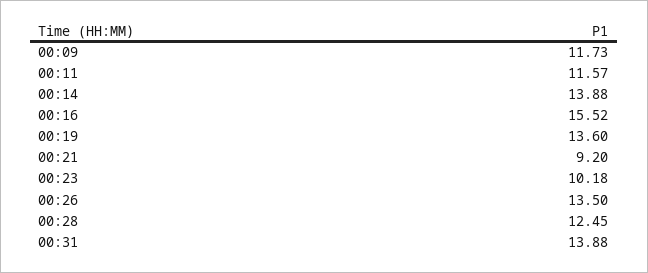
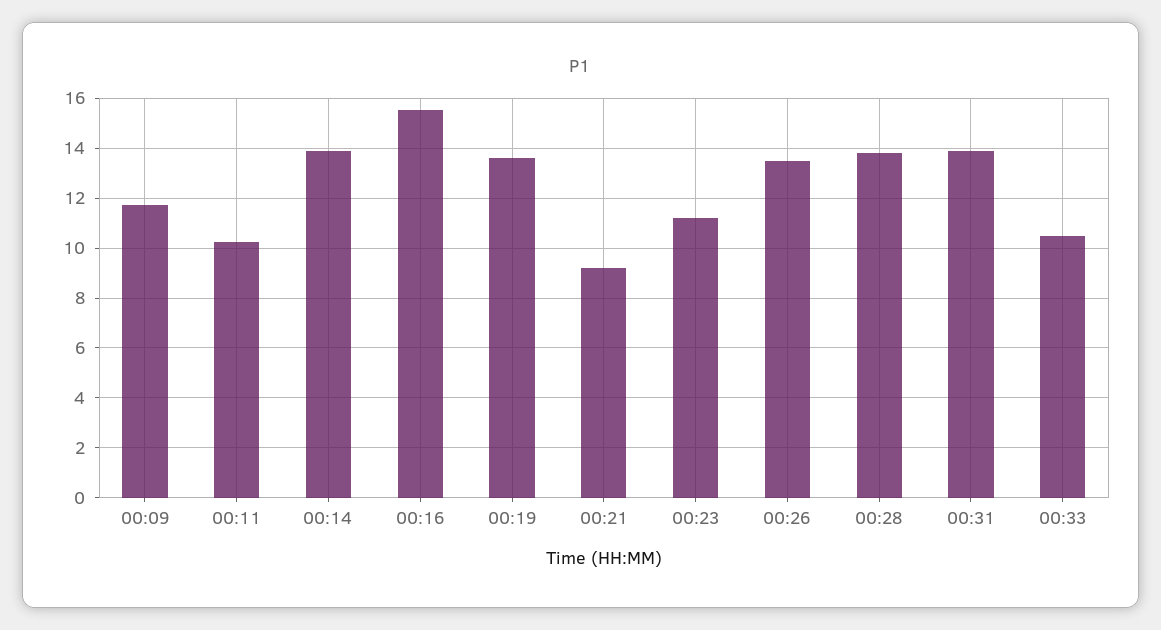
00:11: 11.57 -> 10.25
00:23: 10.18 -> 11.25
00:28: 12.45 -> 13.75
00:33: none -> 10.5

